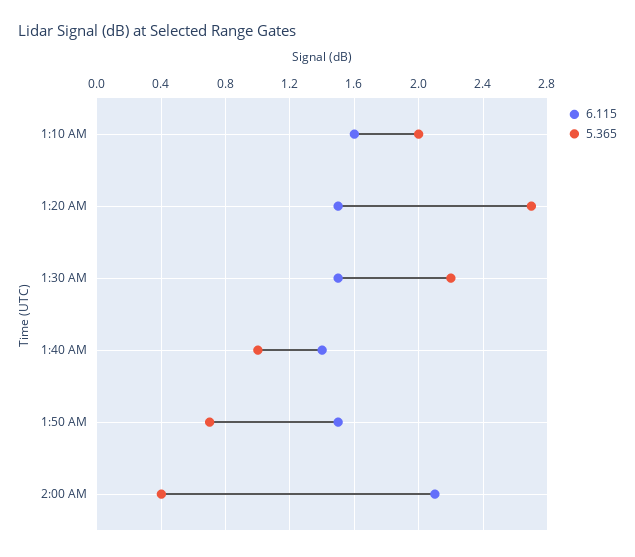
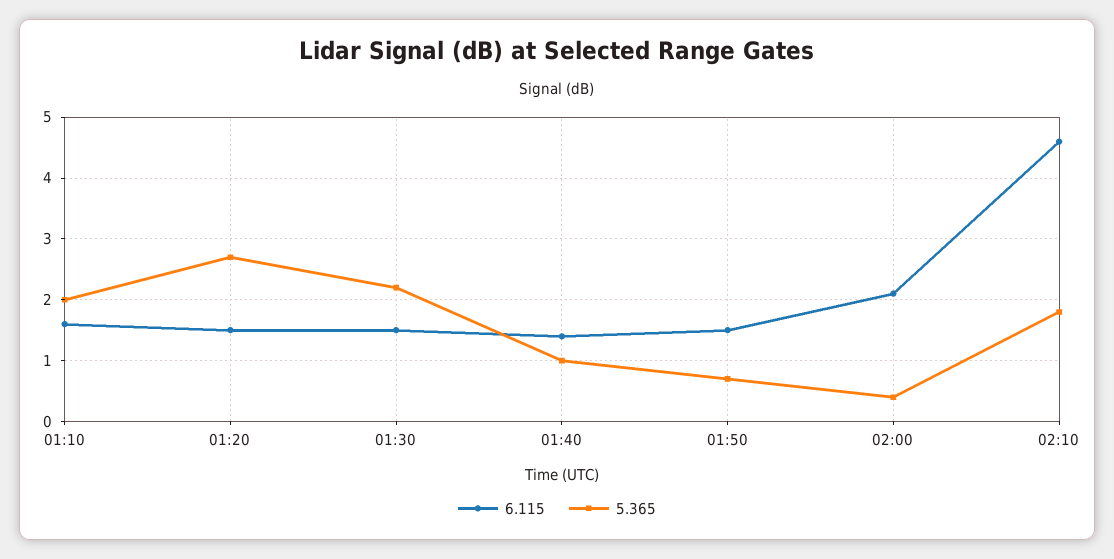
6.115, 02:10: none -> 4.6
5.365, 02:10: none -> 1.8

